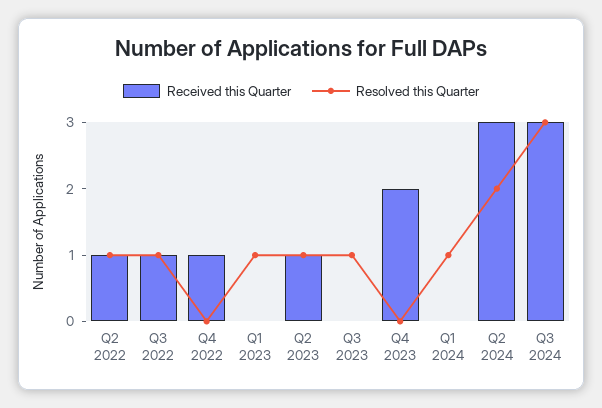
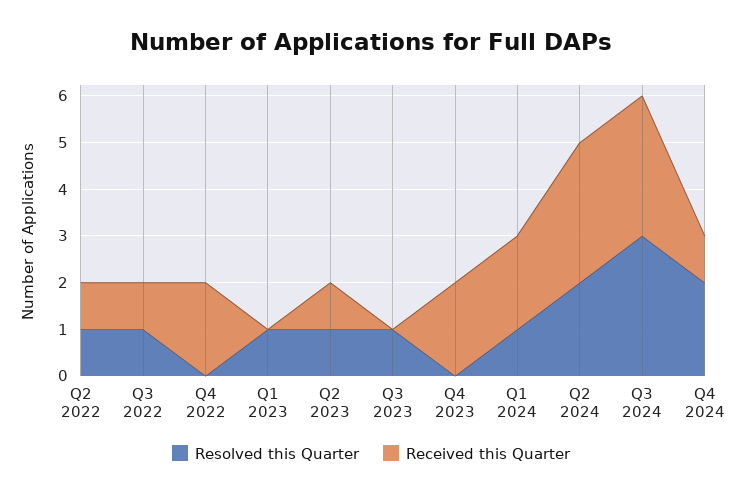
Received this Quarter, Q4 2022: 1 -> 2
Received this Quarter, Q1 2024: 0 -> 2
Resolved this Quarter, Q4 2024: none -> 2
Received this Quarter, Q4 2024: none -> 1

